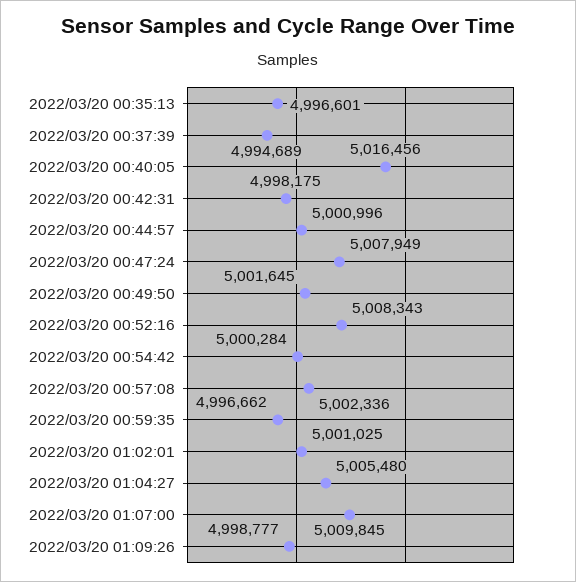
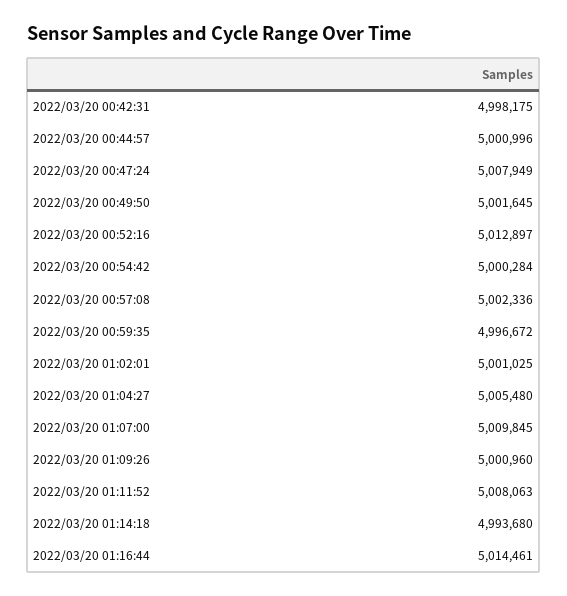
2022/03/20 00:35:13: 4996601 -> none
2022/03/20 00:37:39: 4994689 -> none
2022/03/20 00:40:05: 5016456 -> none
2022/03/20 00:52:16: 5008343 -> 5012897
2022/03/20 00:59:35: 4996662 -> 4996672
2022/03/20 01:09:26: 4998777 -> 5000960
2022/03/20 01:11:52: none -> 5008063
2022/03/20 01:14:18: none -> 4993680
2022/03/20 01:16:44: none -> 5014461

